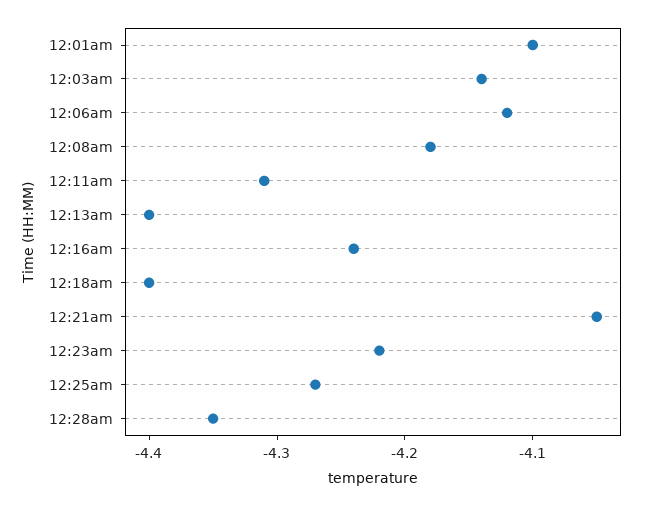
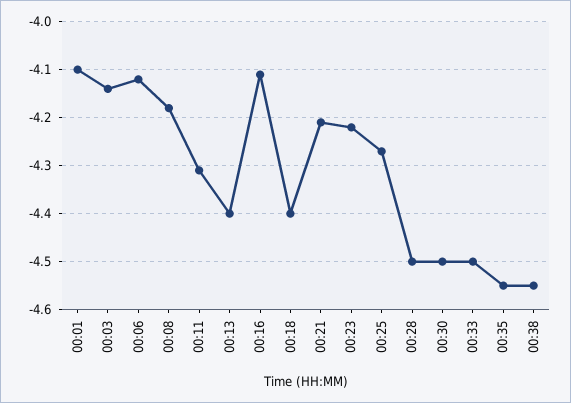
12:16am: -4.24 -> -4.1
12:21am: -4.05 -> -4.2
12:28am: -4.35 -> -4.5
00:30: none -> -4.5
00:33: none -> -4.5
00:35: none -> -4.55
00:38: none -> -4.55

